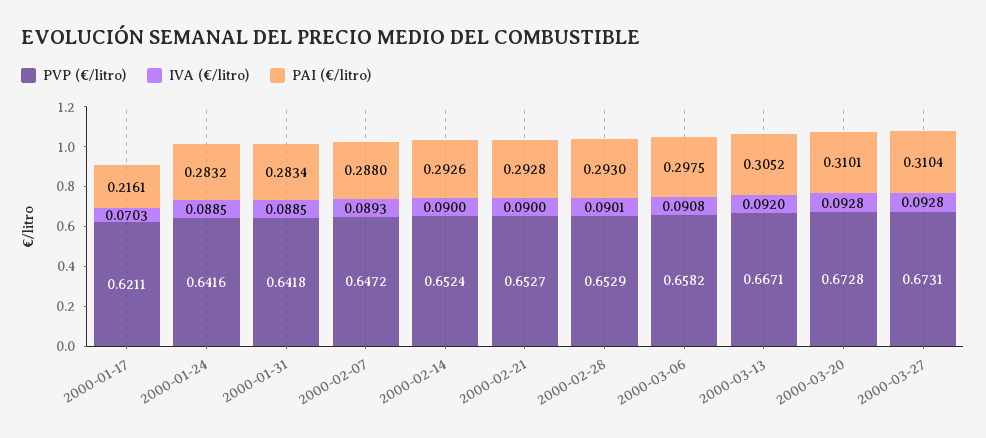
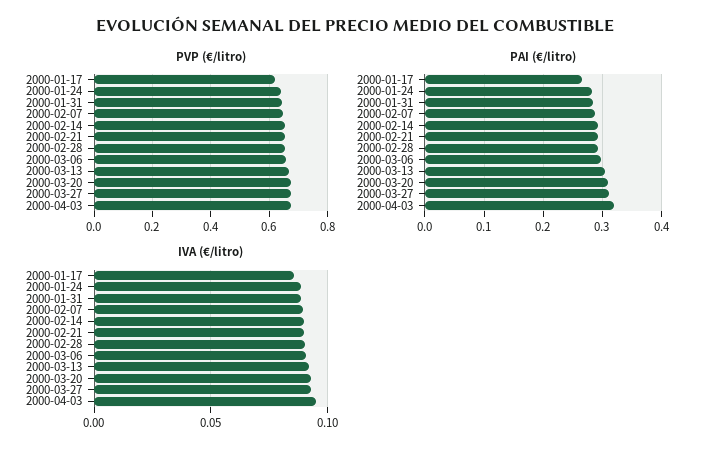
IVA (€/litro), 2000-01-17: 0.0703 -> 0.085
PAI (€/litro), 2000-01-17: 0.2161 -> 0.26
PVP (€/litro), 2000-04-03: none -> 0.675
PAI (€/litro), 2000-04-03: none -> 0.32
IVA (€/litro), 2000-04-03: none -> 0.095

